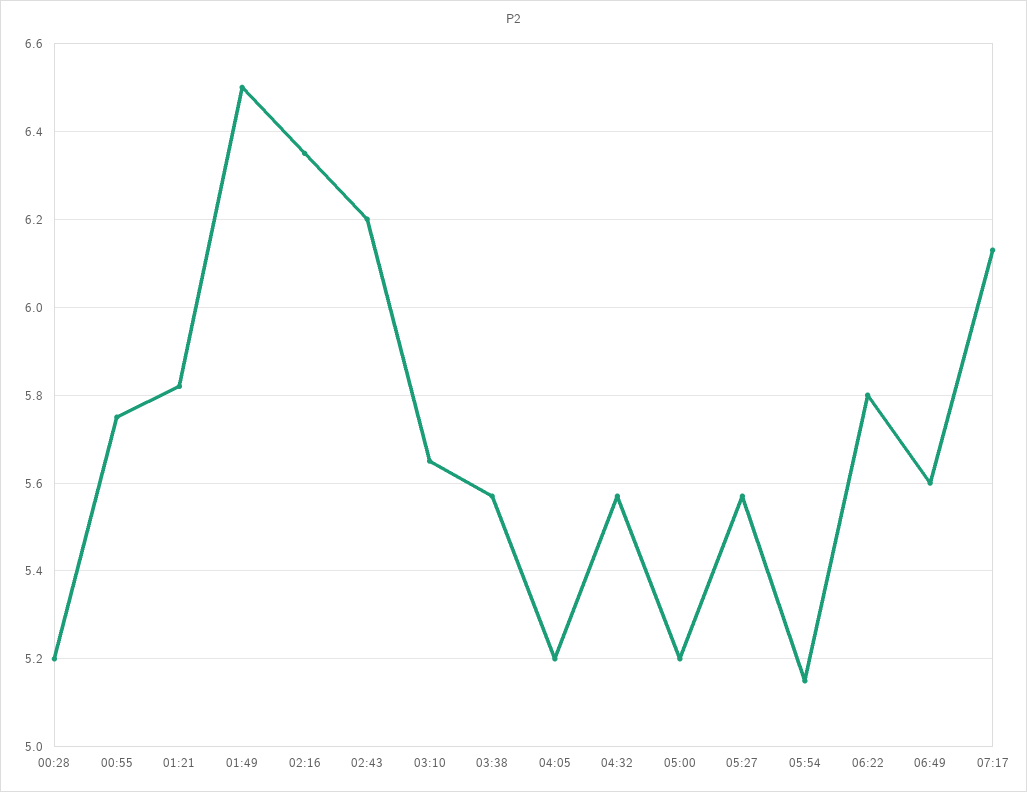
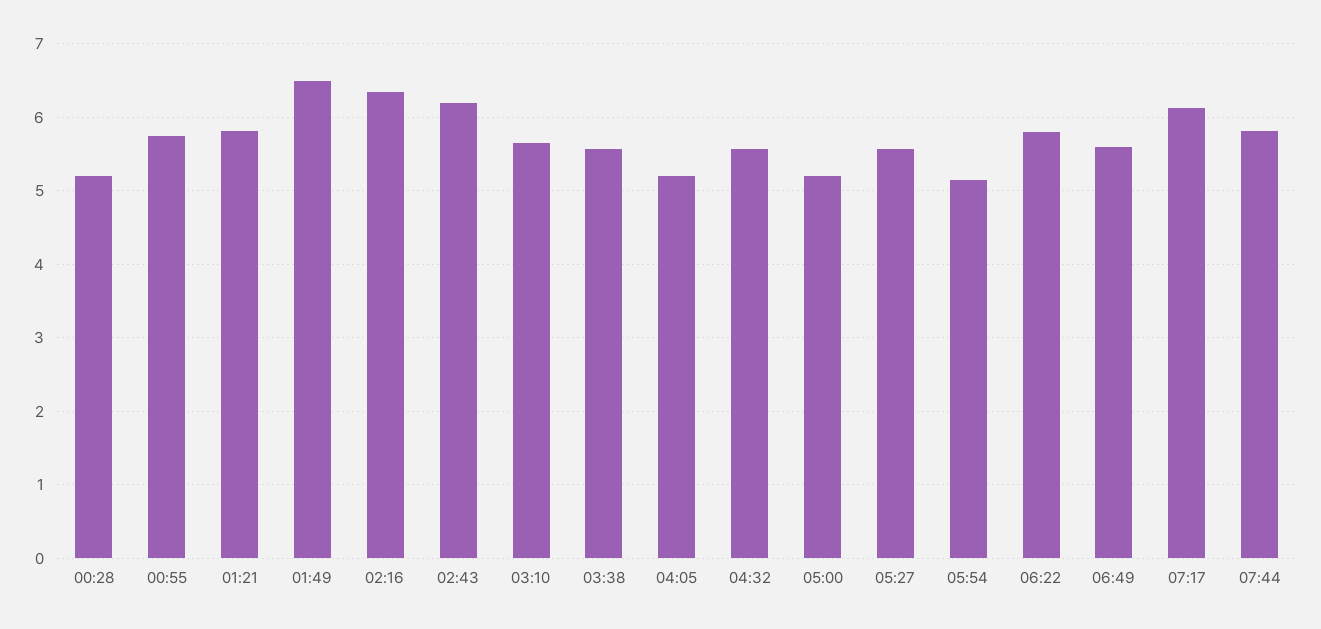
07:44: none -> 5.8

